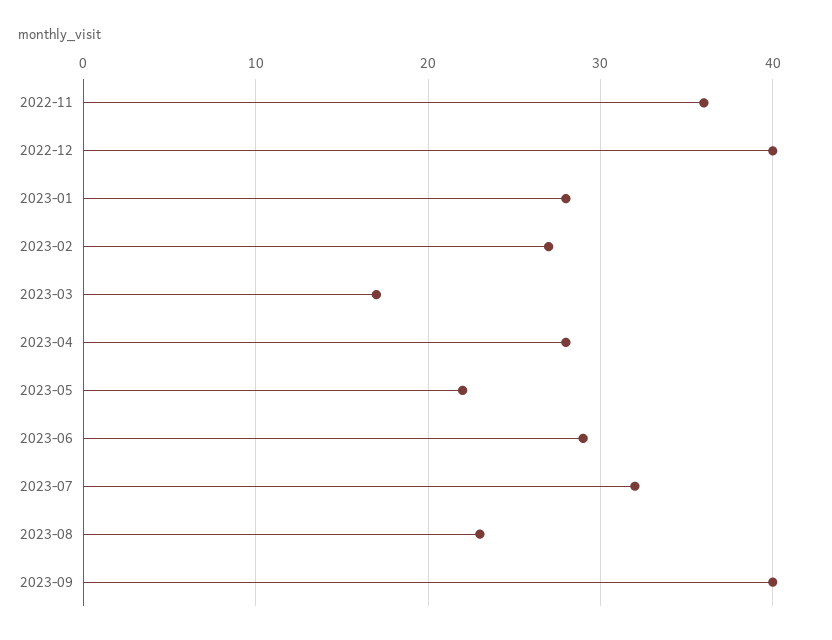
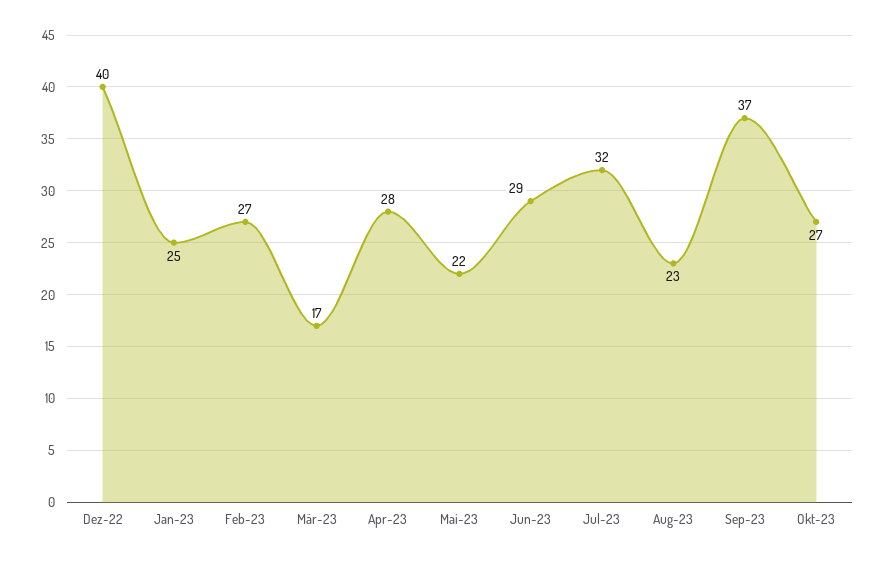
2022-11: 36 -> none
2023-01: 28 -> 25
2023-09: 40 -> 37
Okt-23: none -> 27

